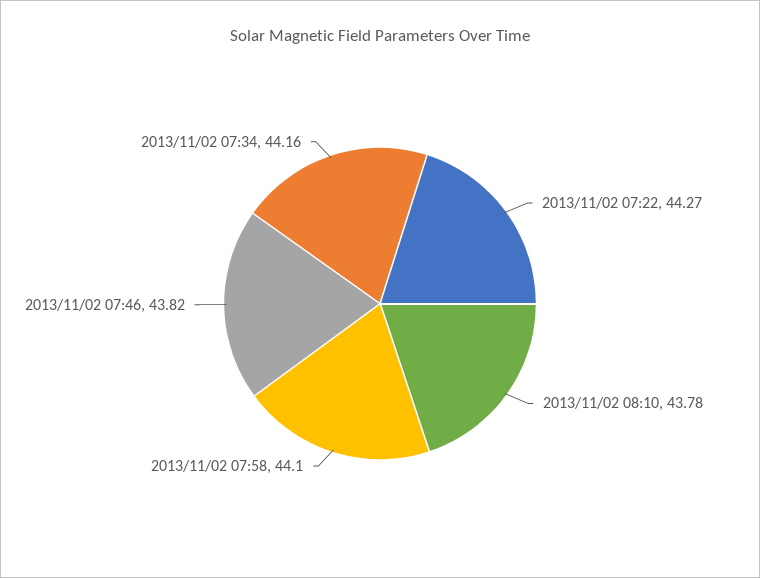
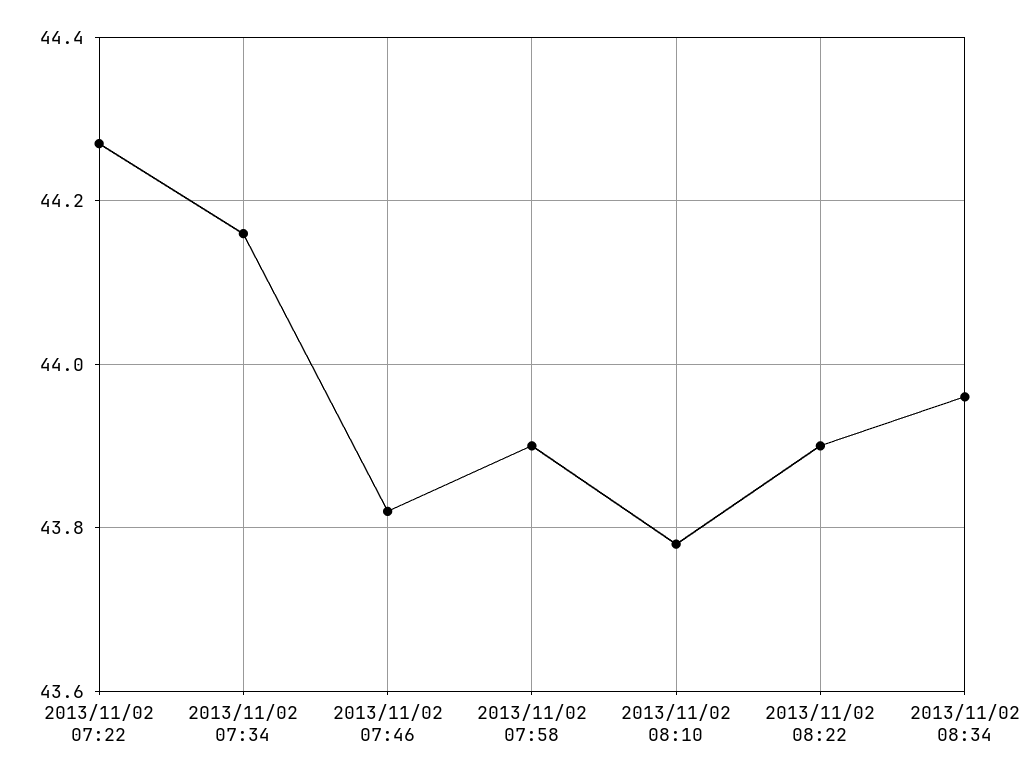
2013/11/02 07:58: 44.1 -> 43.9
2013/11/02 08:22: none -> 43.9
2013/11/02 08:34: none -> 43.95

